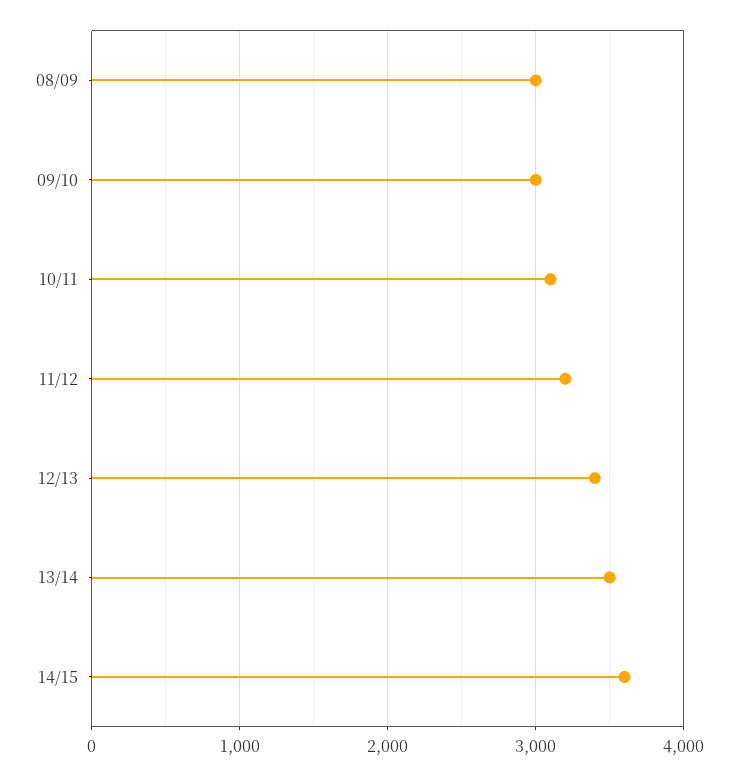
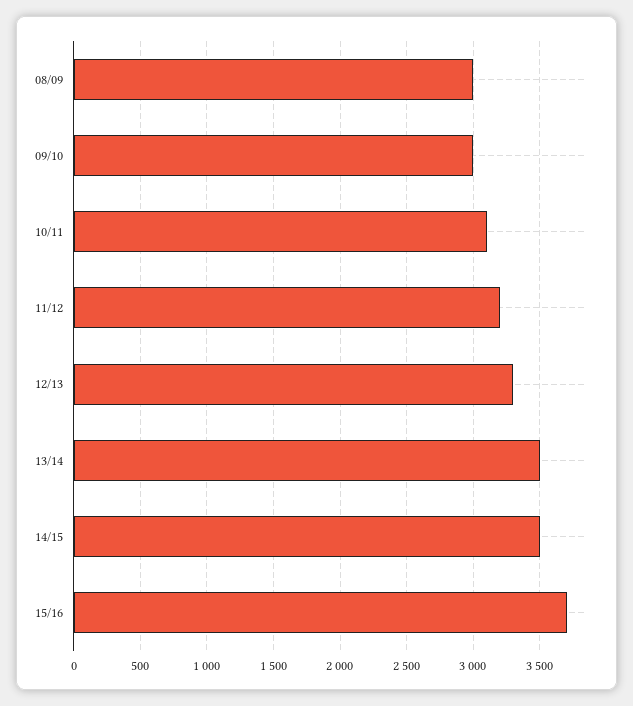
12/13: 3400 -> 3300
14/15: 3600 -> 3500
15/16: none -> 3700

